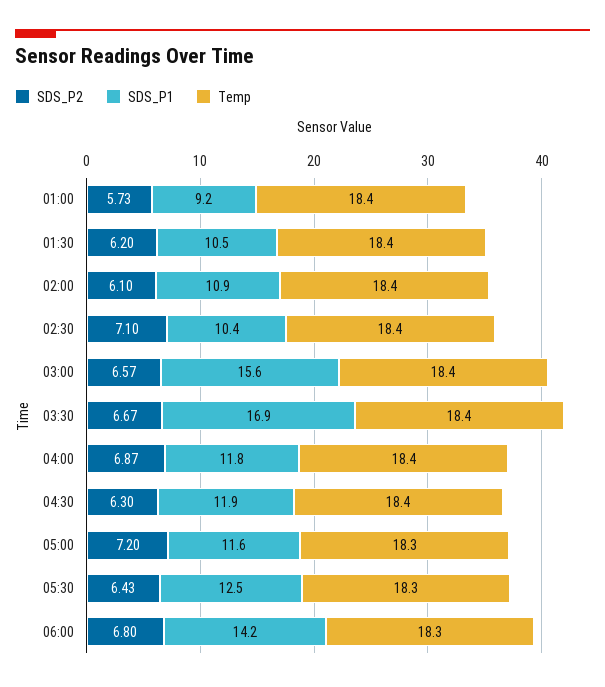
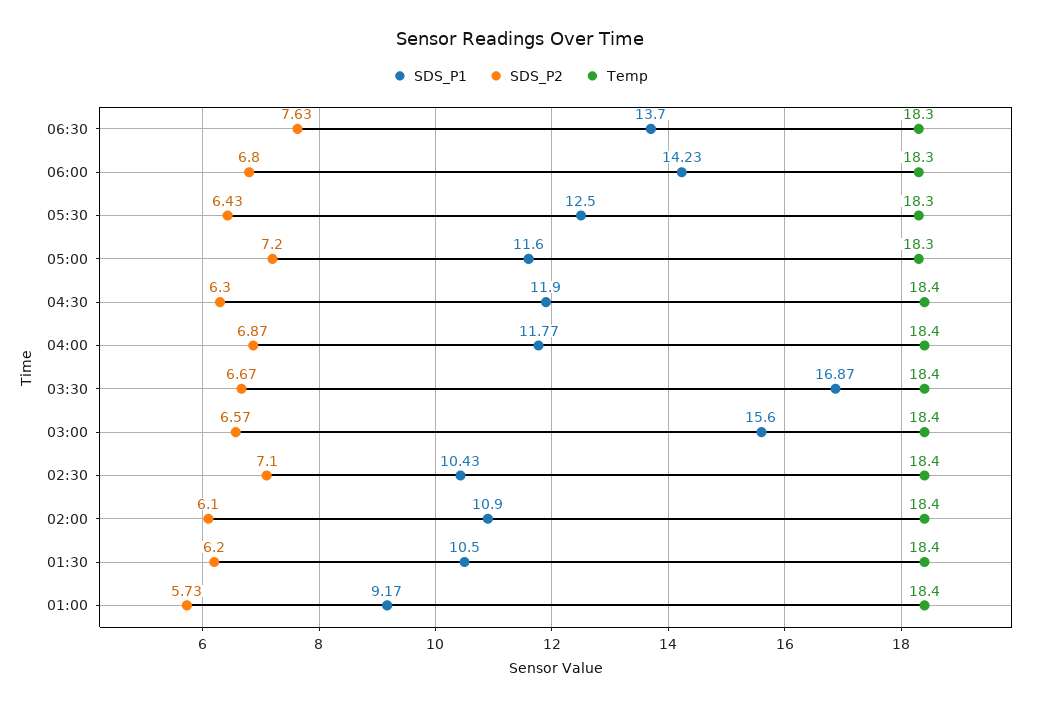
SDS_P1, 06:30: none -> 13.7
SDS_P2, 06:30: none -> 7.63
Temp, 06:30: none -> 18.3

